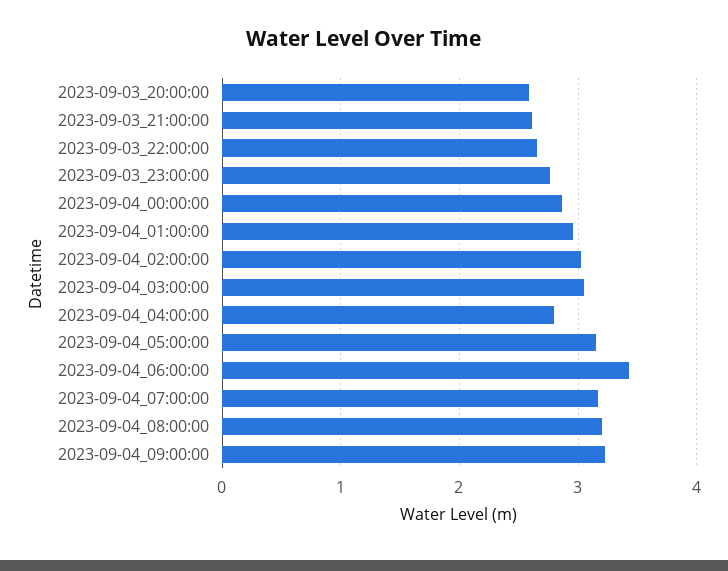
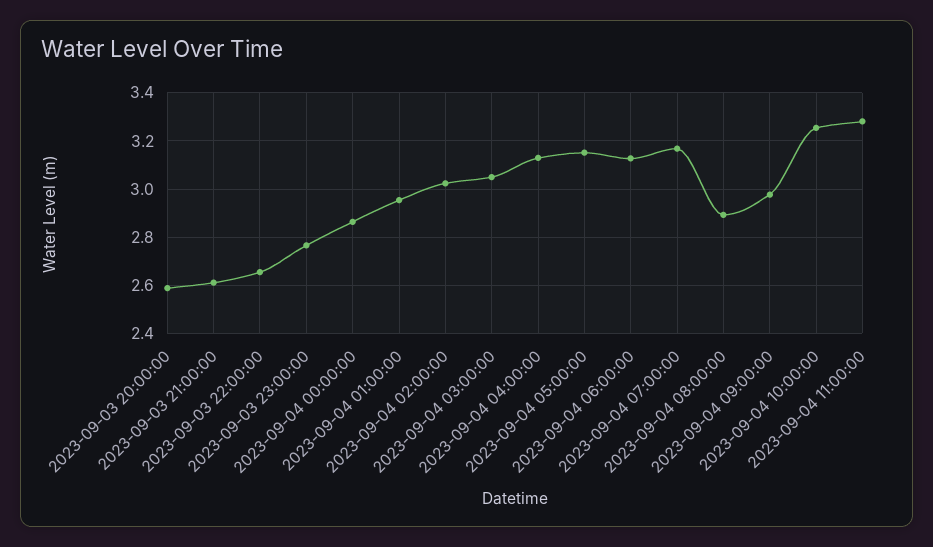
2023-09-04_04:00:00: 2.8 -> 3.125
2023-09-04_06:00:00: 3.4 -> 3.125
2023-09-04_08:00:00: 3.2 -> 2.9
2023-09-04_09:00:00: 3.2 -> 2.975
2023-09-04 10:00:00: none -> 3.25
2023-09-04 11:00:00: none -> 3.275

